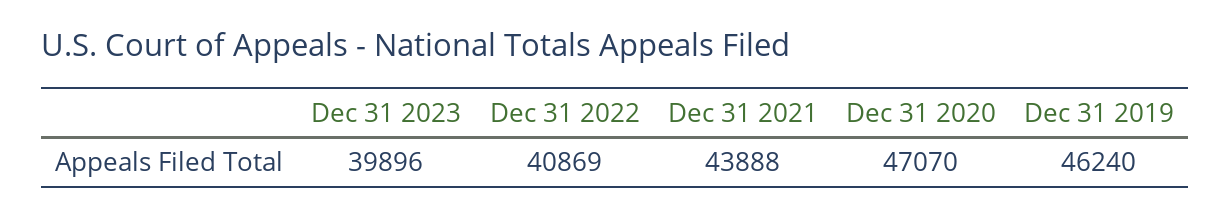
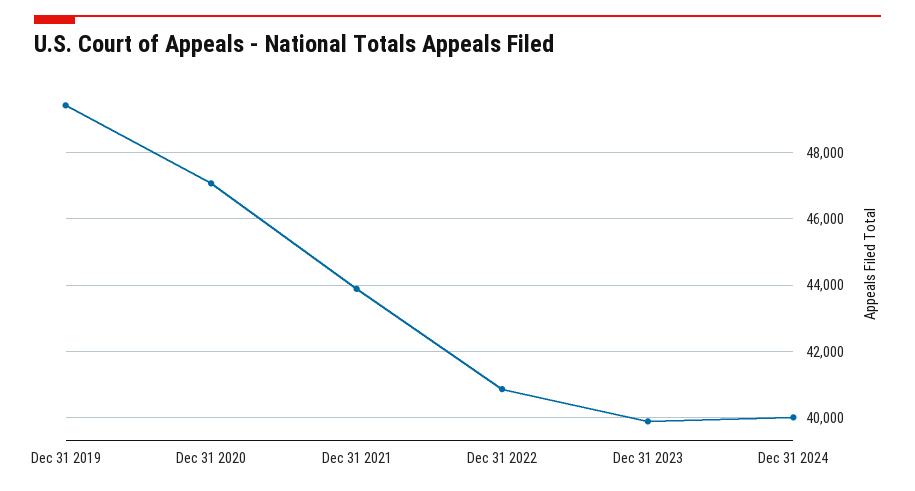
Dec 31 2019: 46240 -> 49400
Dec 31 2024: none -> 40000

